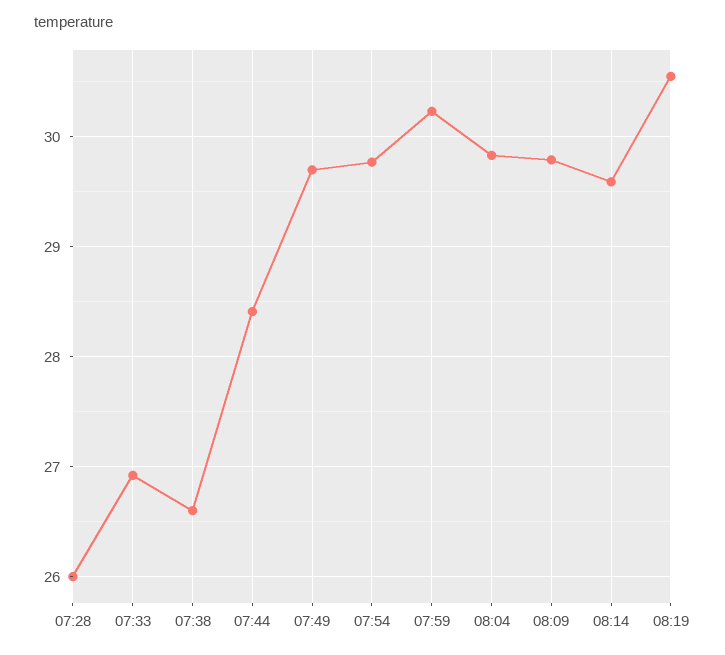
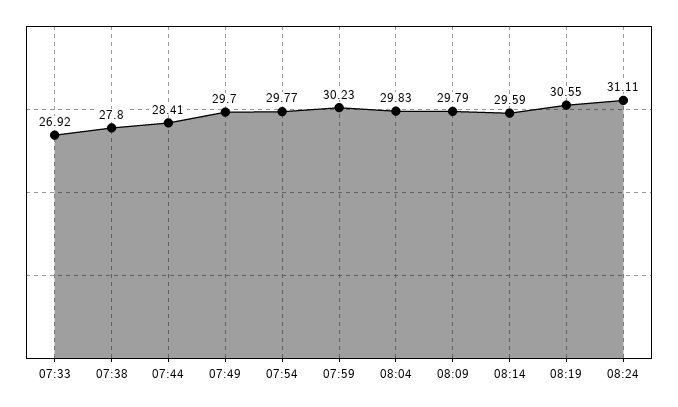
07:28: 26 -> none
07:38: 26.6 -> 27.8
08:24: none -> 31.11

